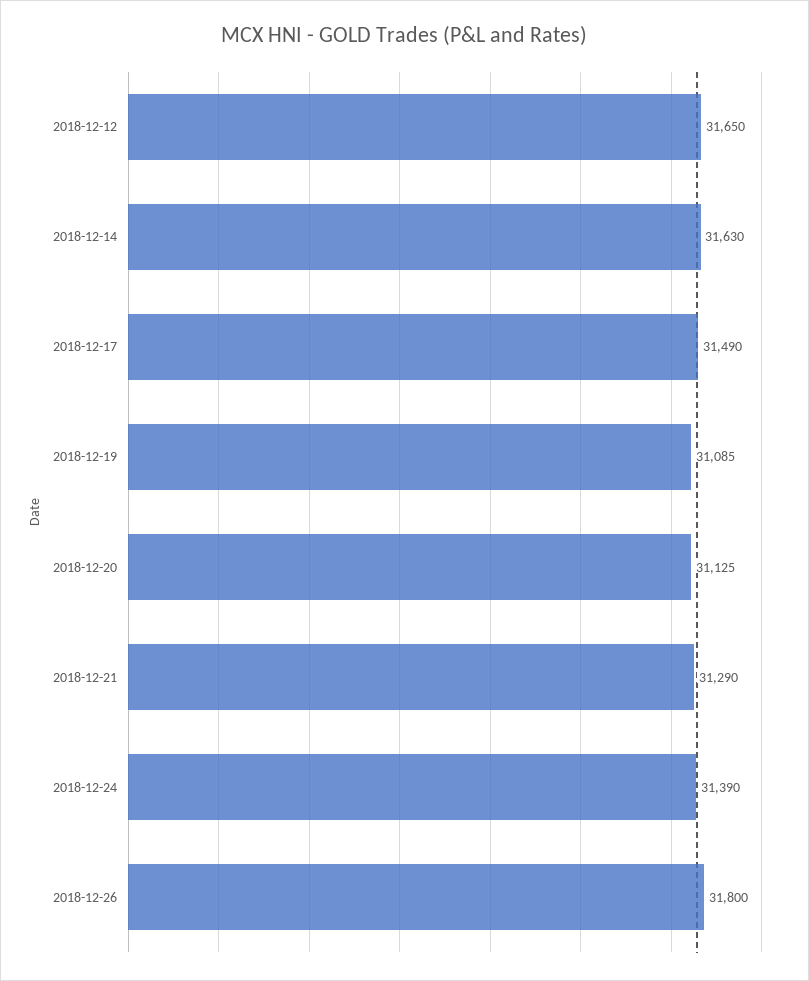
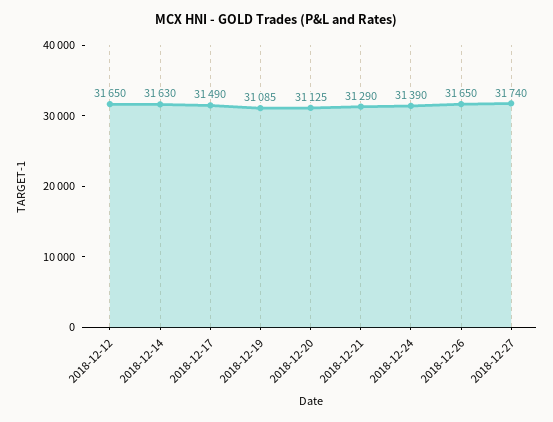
2018-12-26: 31800 -> 31650
2018-12-27: none -> 31740

